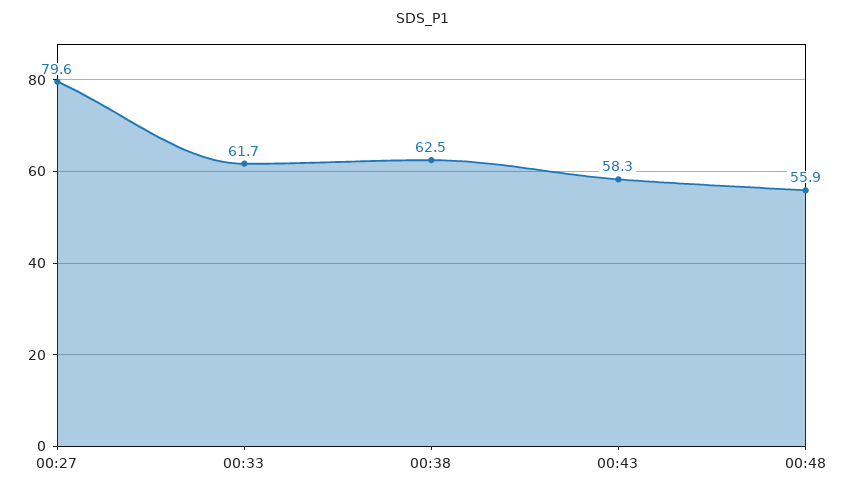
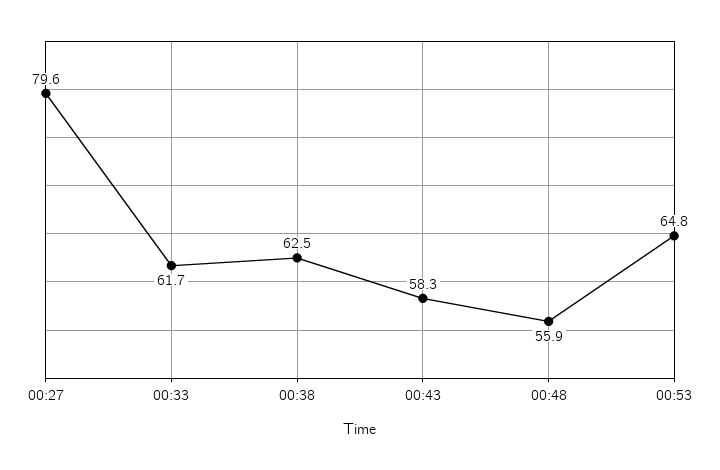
00:53: none -> 64.8

